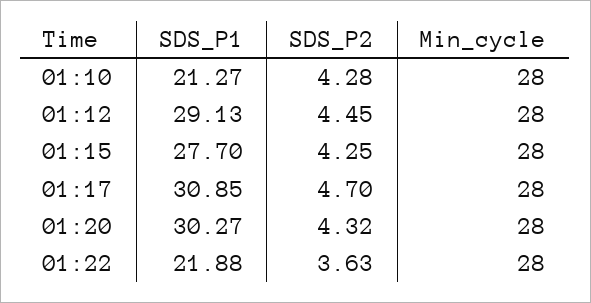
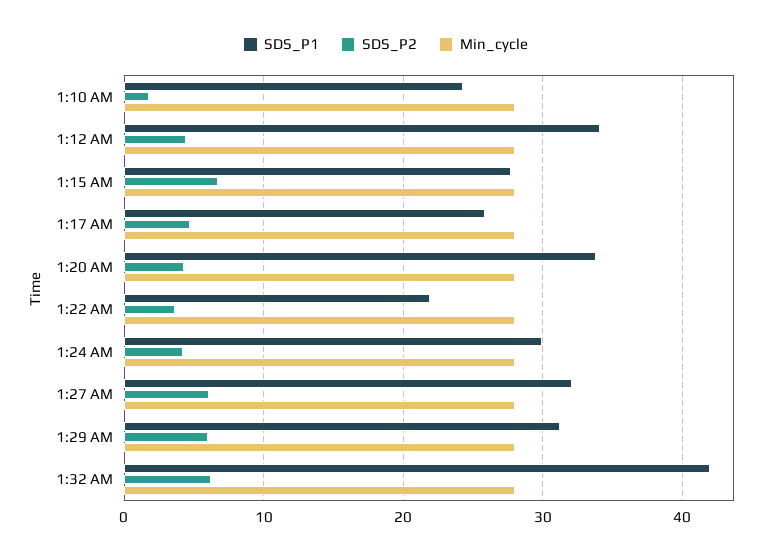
SDS_P1, 01:10: 21.27 -> 24
SDS_P2, 01:10: 4.28 -> 2
SDS_P1, 01:12: 29.13 -> 34
SDS_P2, 01:15: 4.25 -> 7
SDS_P1, 01:17: 30.85 -> 26
SDS_P1, 01:20: 30.27 -> 34
SDS_P1, 1:24 AM: none -> 30
SDS_P2, 1:24 AM: none -> 4
Min_cycle, 1:24 AM: none -> 28
SDS_P1, 1:27 AM: none -> 32
SDS_P2, 1:27 AM: none -> 6
Min_cycle, 1:27 AM: none -> 28
SDS_P1, 1:29 AM: none -> 31
SDS_P2, 1:29 AM: none -> 6
Min_cycle, 1:29 AM: none -> 28
SDS_P1, 1:32 AM: none -> 42
SDS_P2, 1:32 AM: none -> 6
Min_cycle, 1:32 AM: none -> 28

